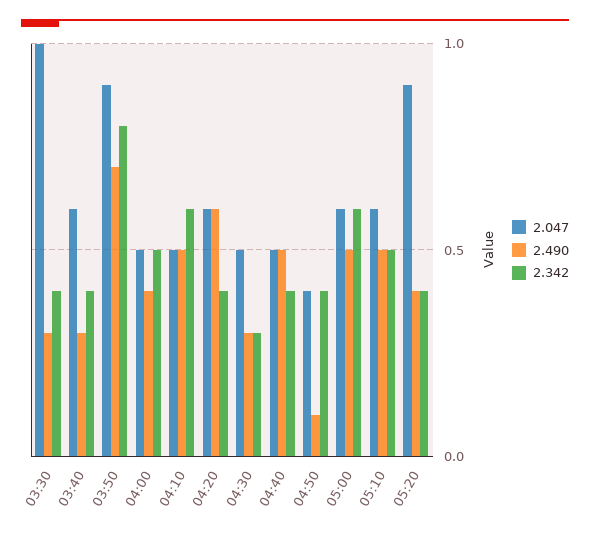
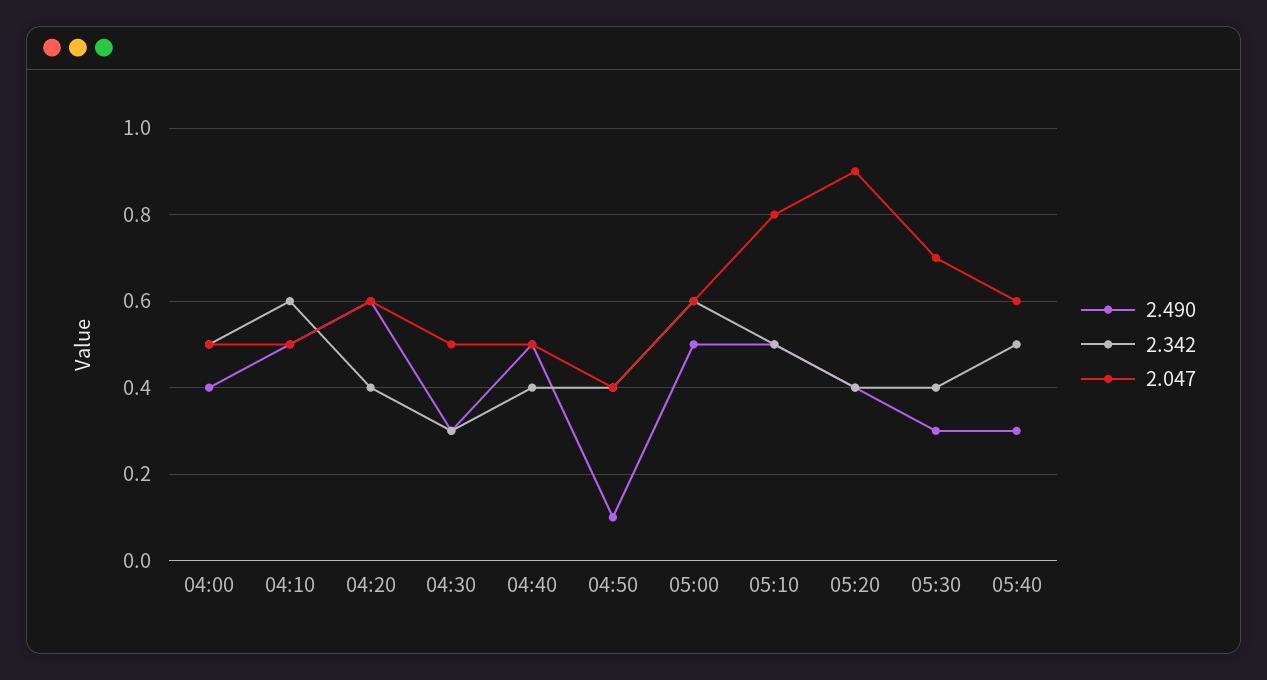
2.047, 03:30: 1 -> none
2.490, 03:30: 0.3 -> none
2.342, 03:30: 0.4 -> none
2.047, 03:40: 0.6 -> none
2.490, 03:40: 0.3 -> none
2.342, 03:40: 0.4 -> none
2.047, 03:50: 0.9 -> none
2.490, 03:50: 0.7 -> none
2.342, 03:50: 0.8 -> none
2.047, 05:10: 0.6 -> 0.8
2.490, 05:30: none -> 0.3
2.342, 05:30: none -> 0.4
2.047, 05:30: none -> 0.7
2.490, 05:40: none -> 0.3
2.342, 05:40: none -> 0.5
2.047, 05:40: none -> 0.6

